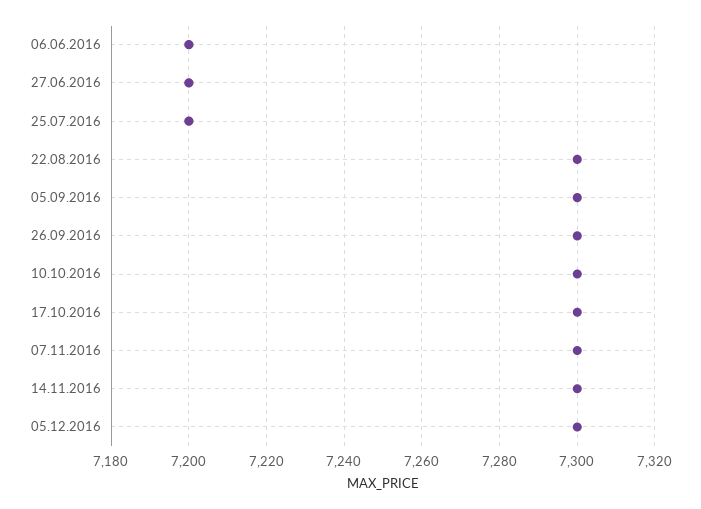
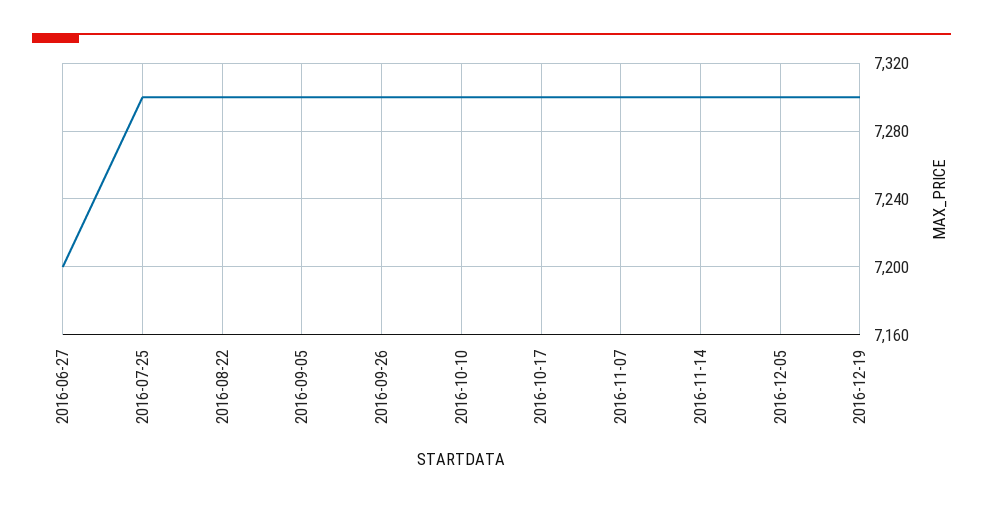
06.06.2016: 7200 -> none
25.07.2016: 7200 -> 7300
2016-12-19: none -> 7300

